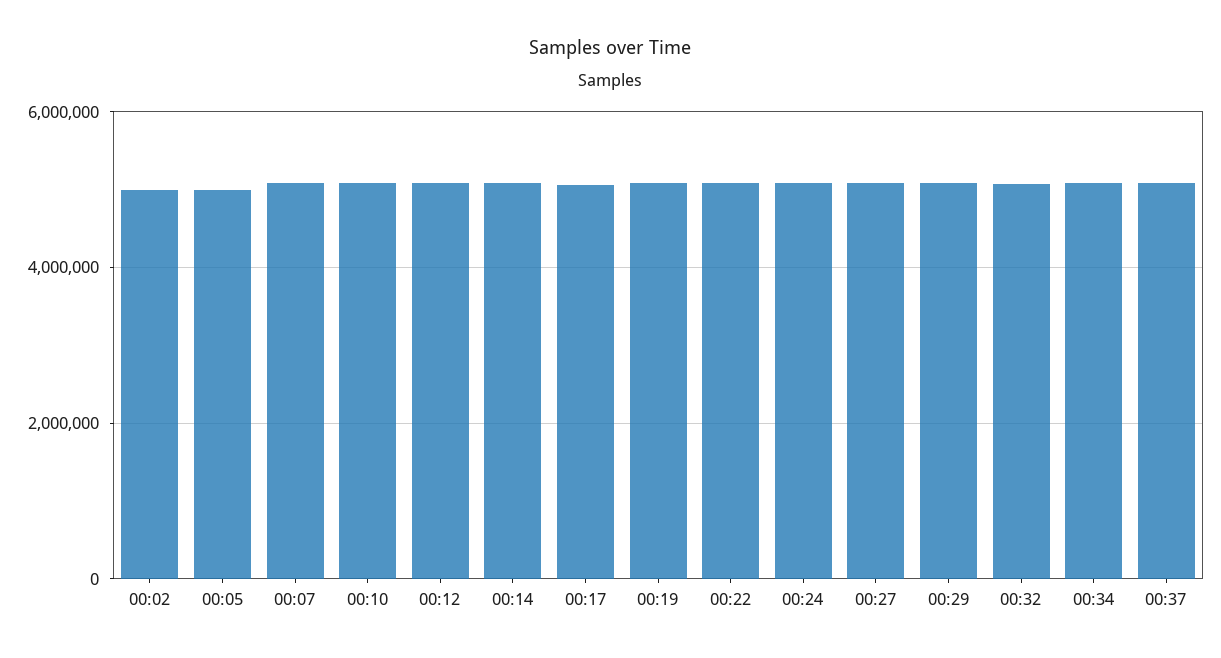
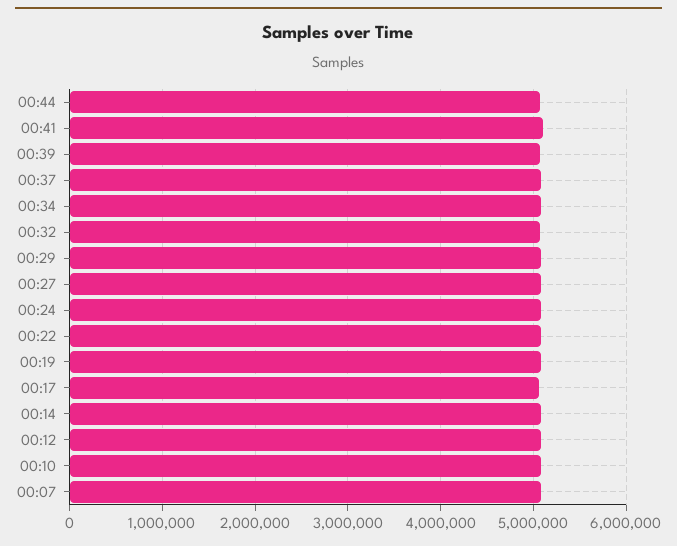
00:02: 5000000 -> none
00:05: 5000000 -> none
00:44: none -> 5100000
00:41: none -> 5100000
00:39: none -> 5100000

